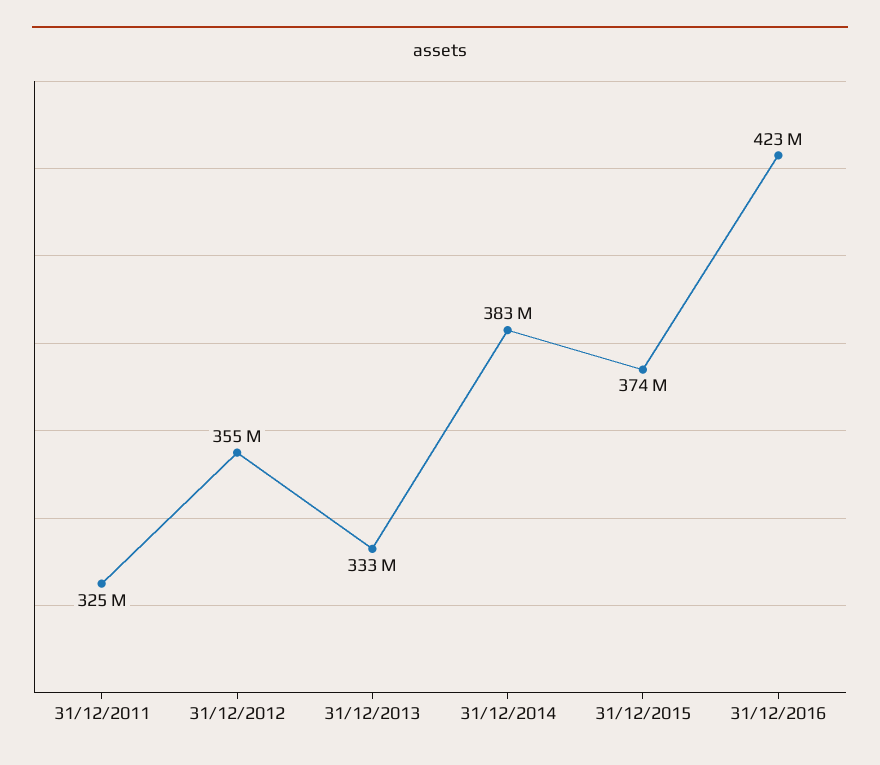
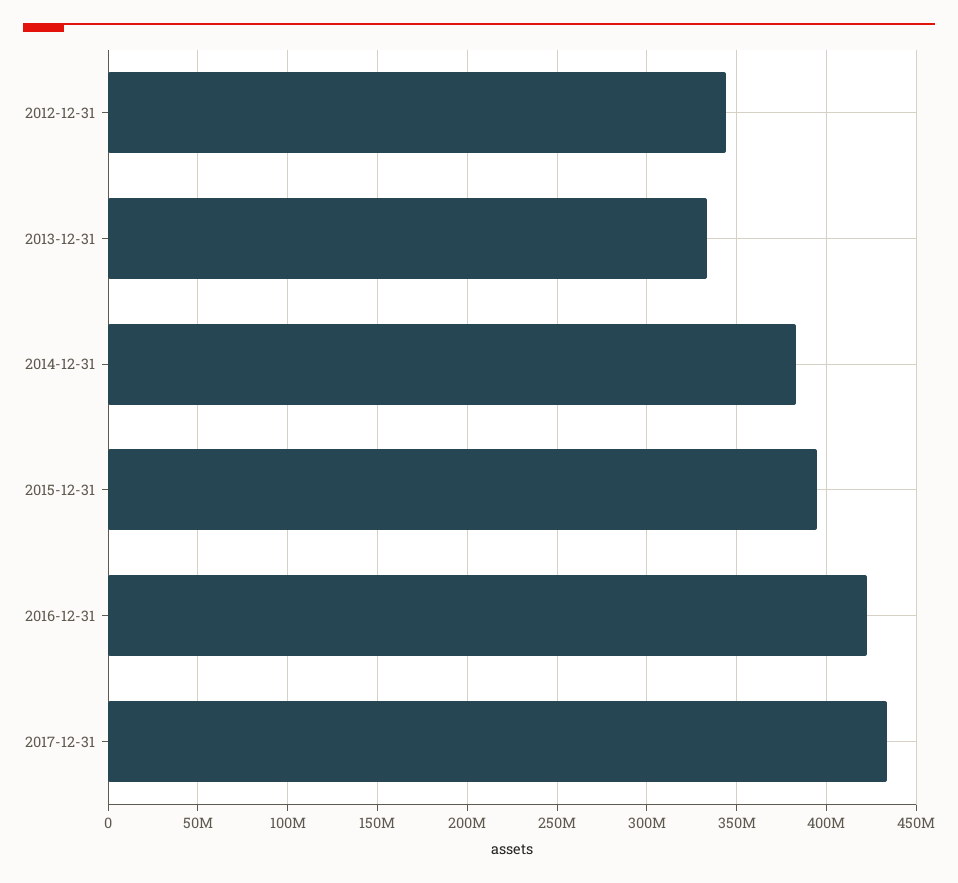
31/12/2011: 325000000 -> none
31/12/2012: 355000000 -> 345000000
31/12/2015: 374000000 -> 395000000
2017-12-31: none -> 435000000

